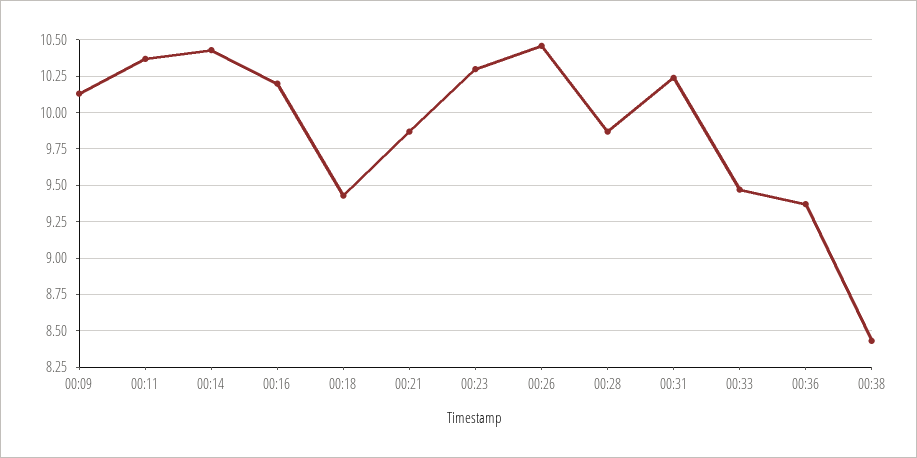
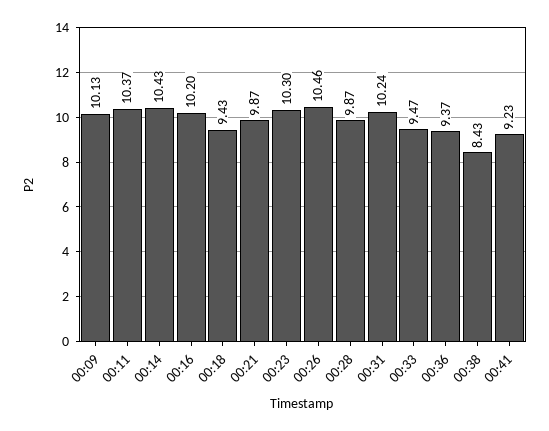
00:41: none -> 9.23

